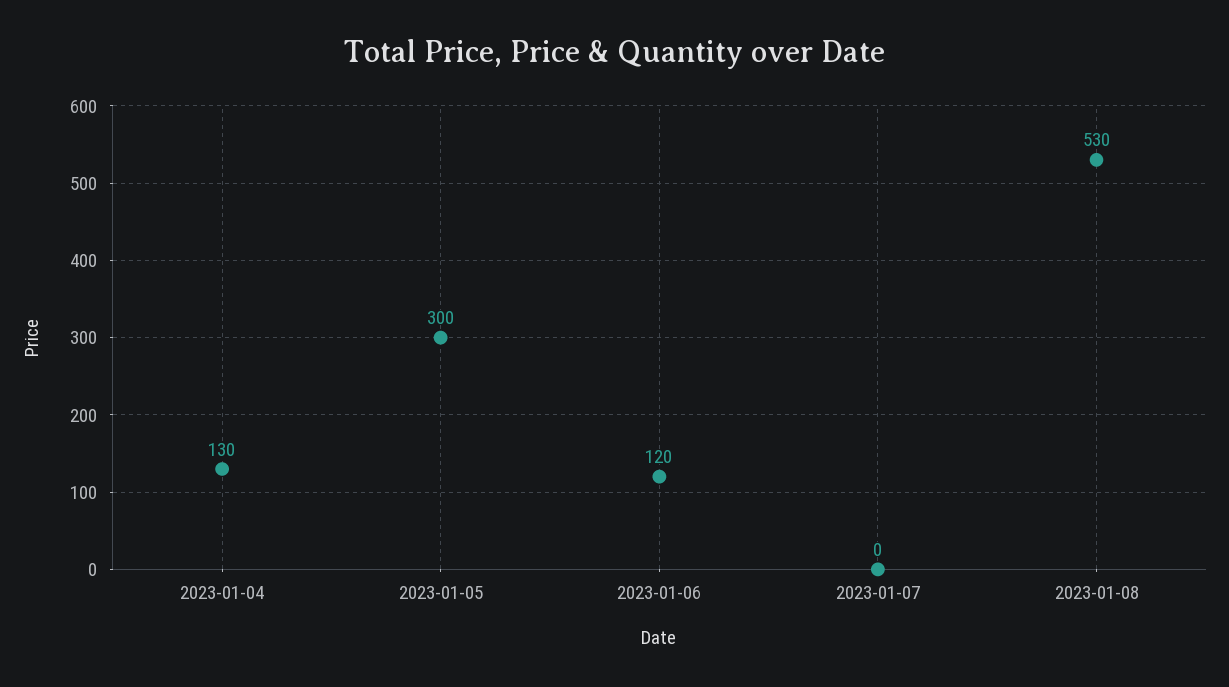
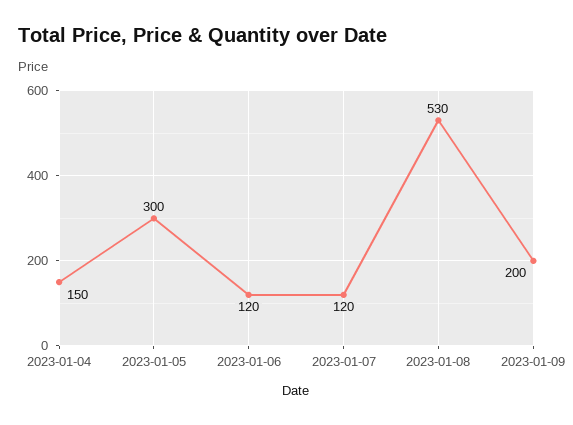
2023-01-04: 130 -> 150
2023-01-07: 0 -> 120
2023-01-09: none -> 200

